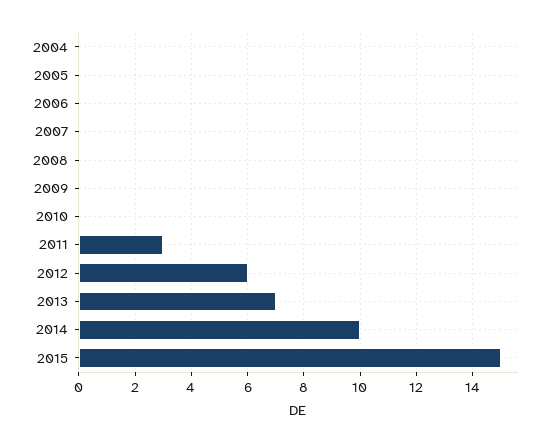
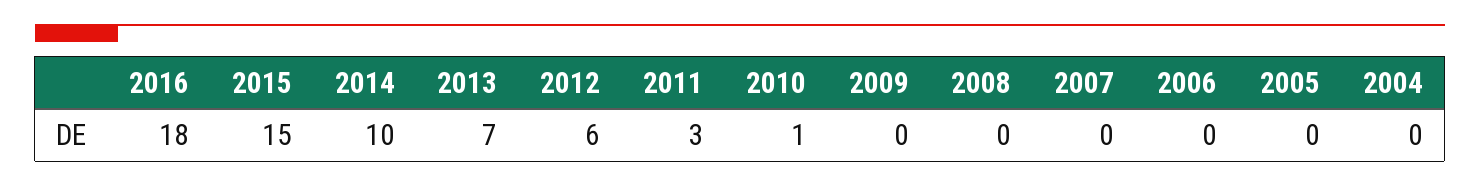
2010: 0 -> 1
2016: none -> 18

